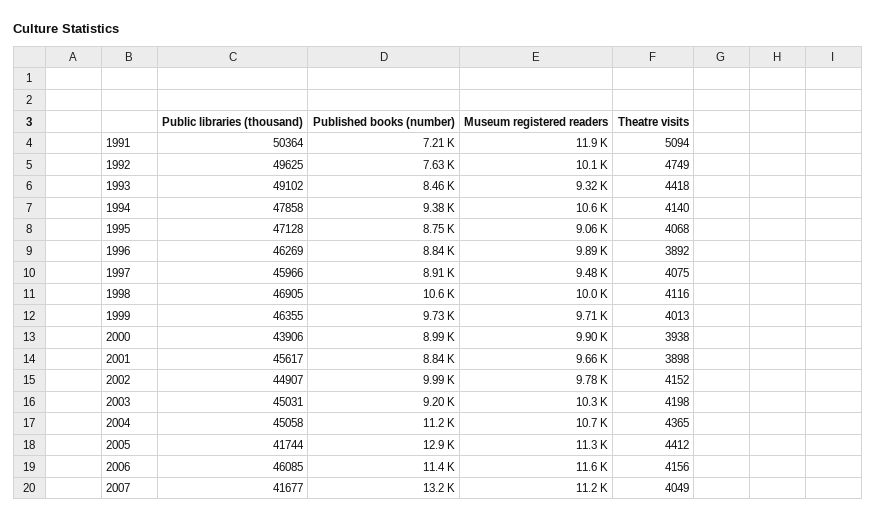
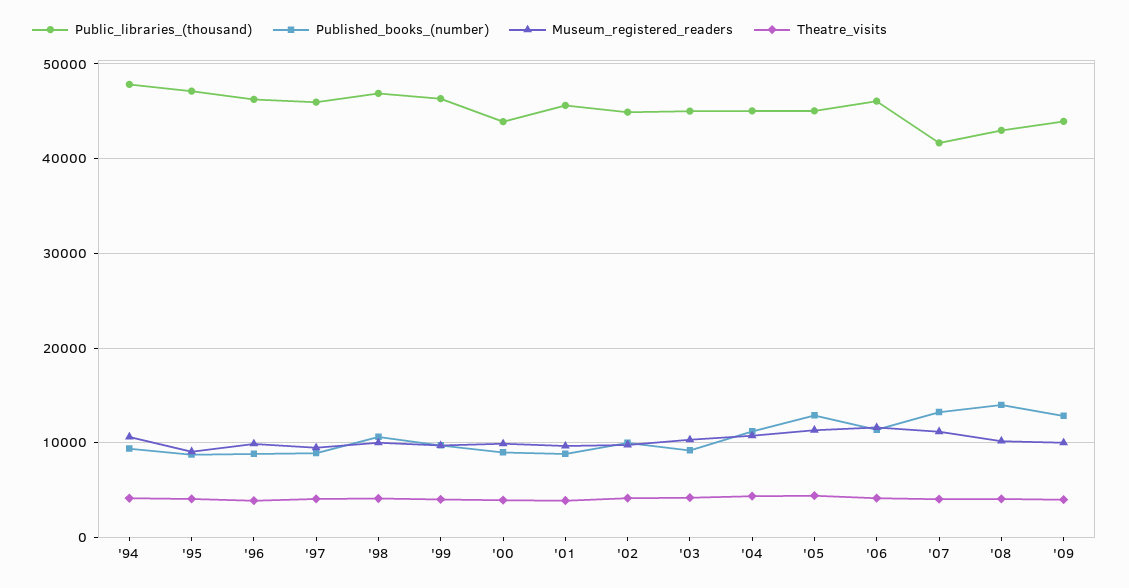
Public libraries (thousand), 1991: 50364 -> none
Published books (number), 1991: 7210 -> none
Museum registered readers, 1991: 11900 -> none
Theatre visits, 1991: 5094 -> none
Public libraries (thousand), 1992: 49625 -> none
Published books (number), 1992: 7630 -> none
Museum registered readers, 1992: 10100 -> none
Theatre visits, 1992: 4749 -> none
Public libraries (thousand), 1993: 49102 -> none
Published books (number), 1993: 8460 -> none
Museum registered readers, 1993: 9320 -> none
Theatre visits, 1993: 4418 -> none
Public libraries (thousand), 2005: 41744 -> 45000
Public libraries (thousand), '08: none -> 43000
Published books (number), '08: none -> 14000
Museum registered readers, '08: none -> 10000
Theatre visits, '08: none -> 4000
Public libraries (thousand), '09: none -> 44000
Published books (number), '09: none -> 13000
Museum registered readers, '09: none -> 10000
Theatre visits, '09: none -> 4000

